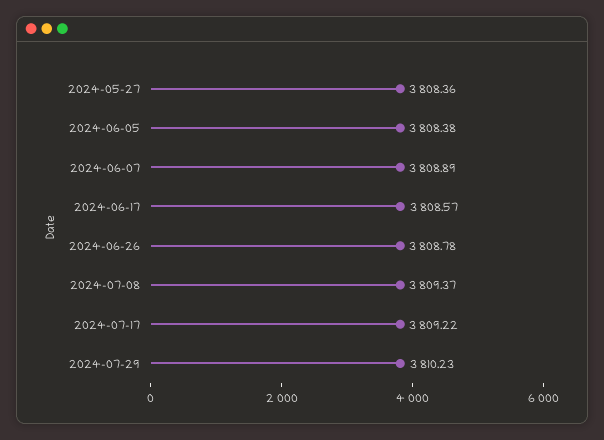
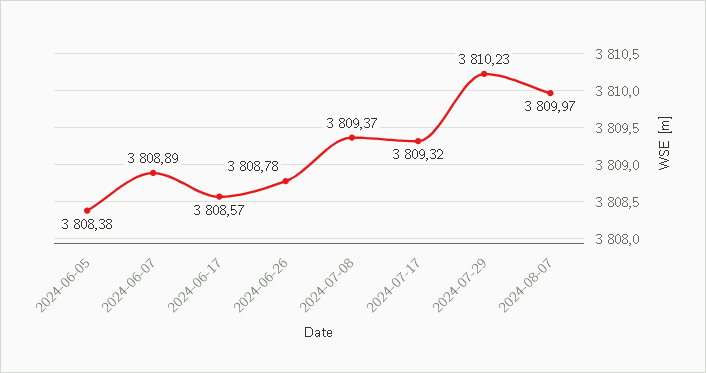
2024-05-27: 3808.36 -> none
2024-07-17: 3809.22 -> 3809.32
2024-08-07: none -> 3809.97

